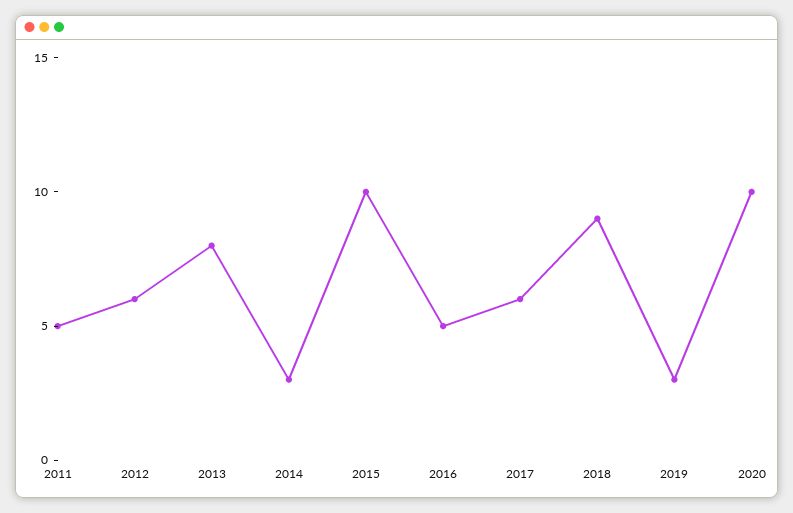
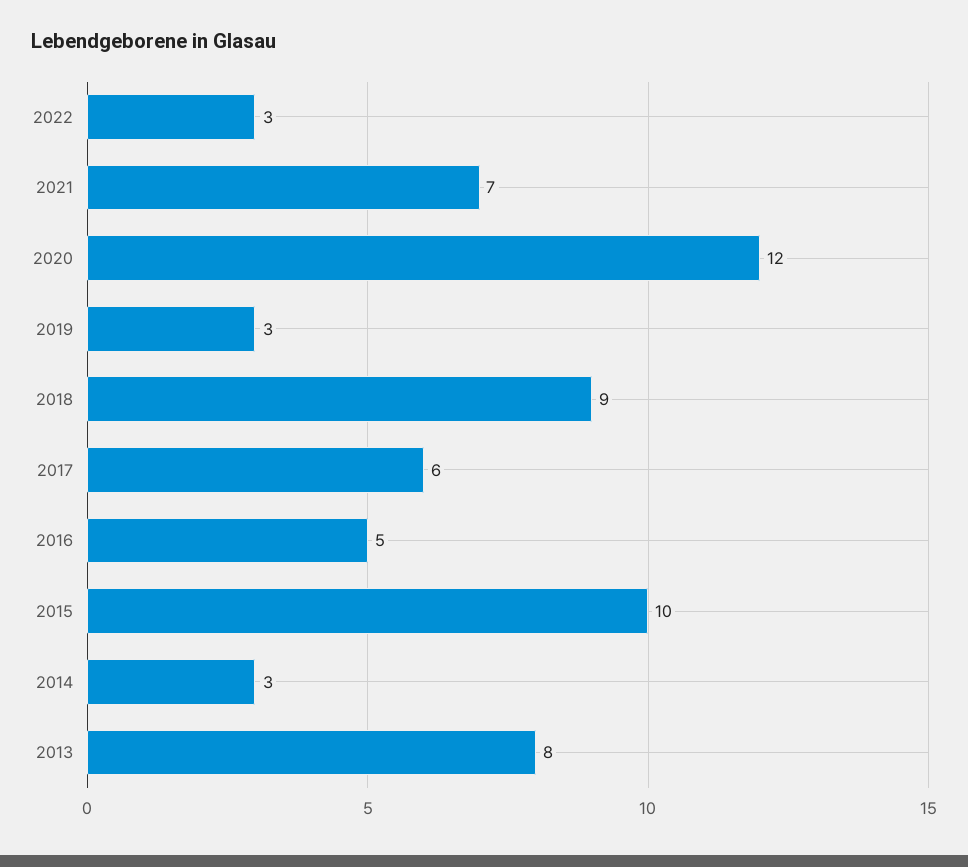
2011: 5 -> none
2012: 6 -> none
2020: 10 -> 12
2022: none -> 3
2021: none -> 7

